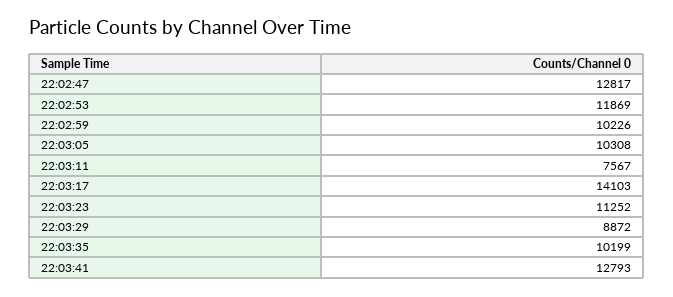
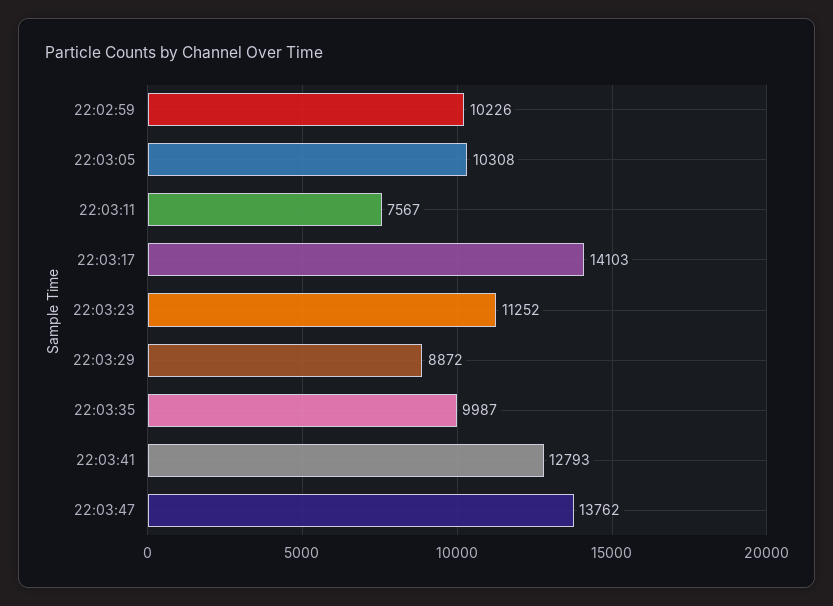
22:02:47: 12817 -> none
22:02:53: 11869 -> none
22:03:35: 10199 -> 9987
22:03:47: none -> 13762

